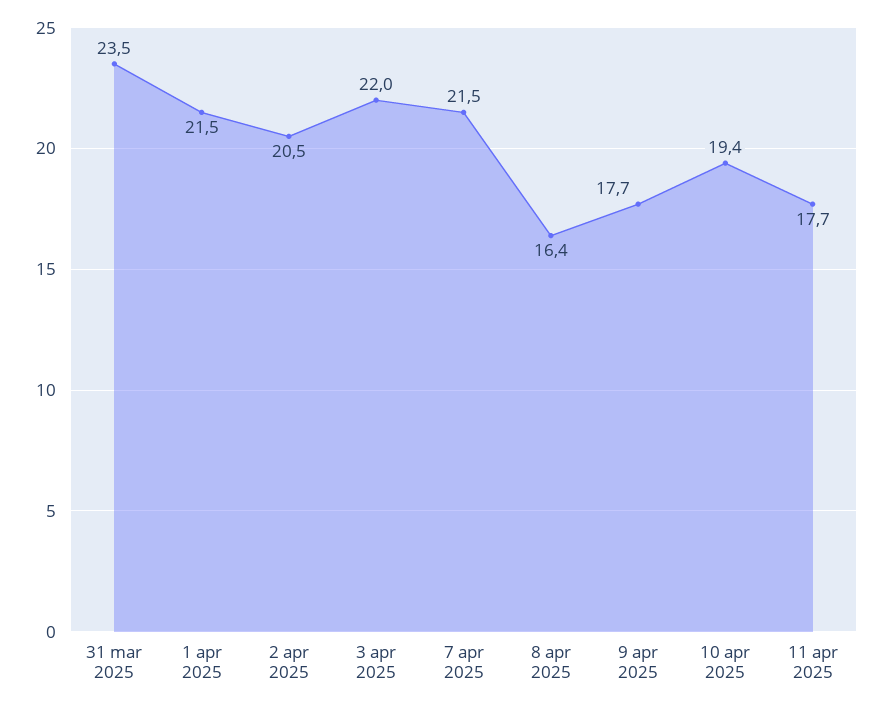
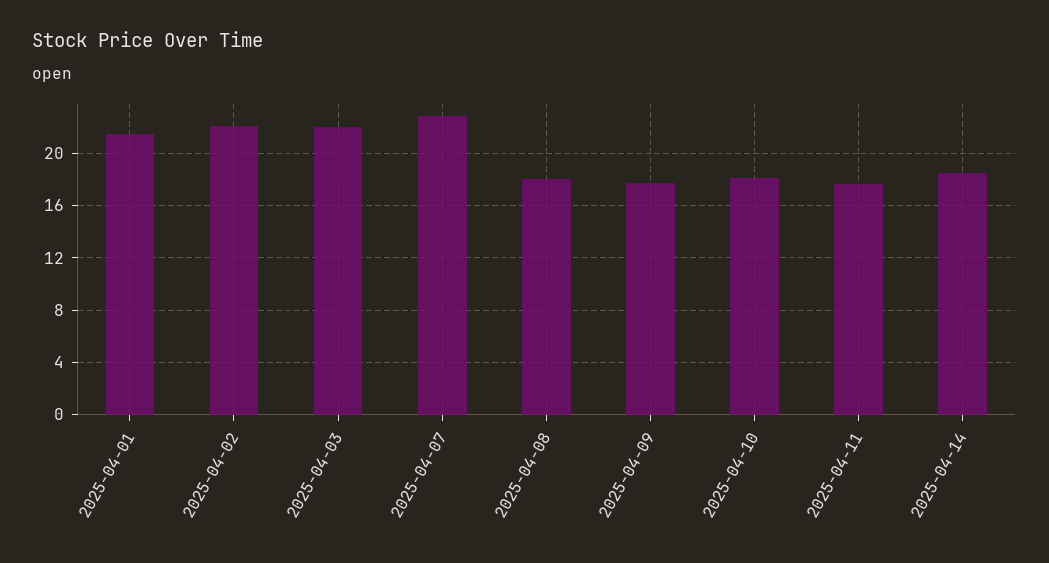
31 mar 2025: 23.5 -> none
2 apr 2025: 20.5 -> 22
7 apr 2025: 21.5 -> 23
8 apr 2025: 16.4 -> 18
10 apr 2025: 19.4 -> 18
2025-04-14: none -> 18.5

